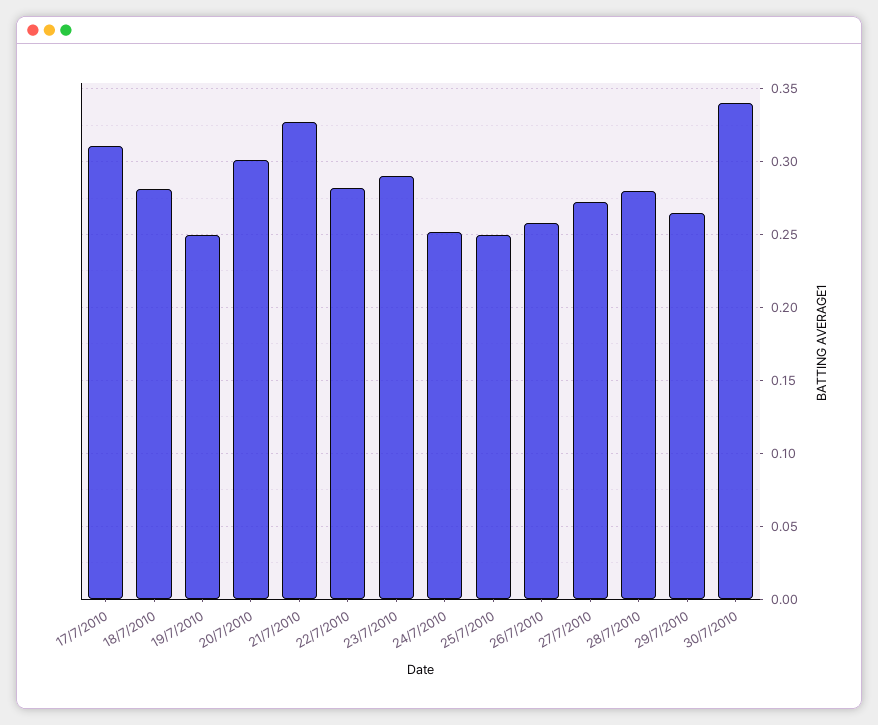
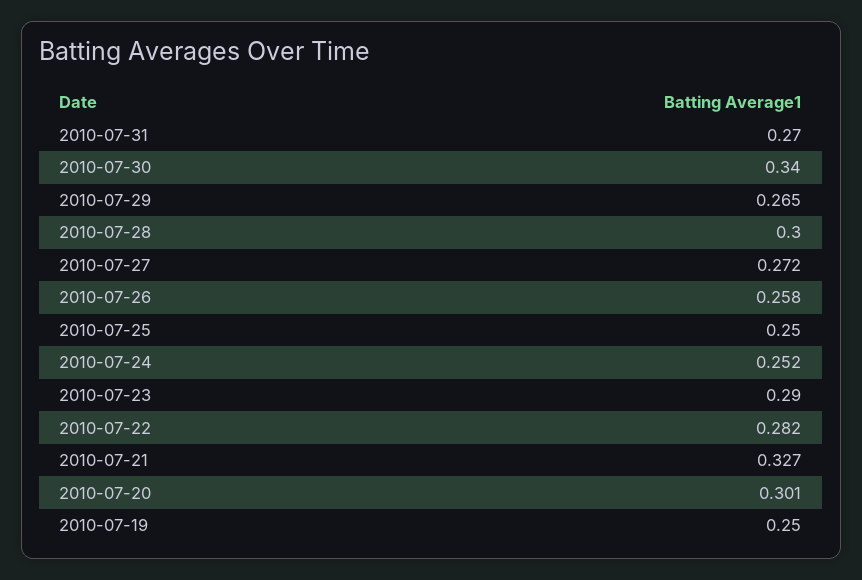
17/7/2010: 0.31 -> none
18/7/2010: 0.28 -> none
28/7/2010: 0.28 -> 0.3
2010-07-31: none -> 0.27

